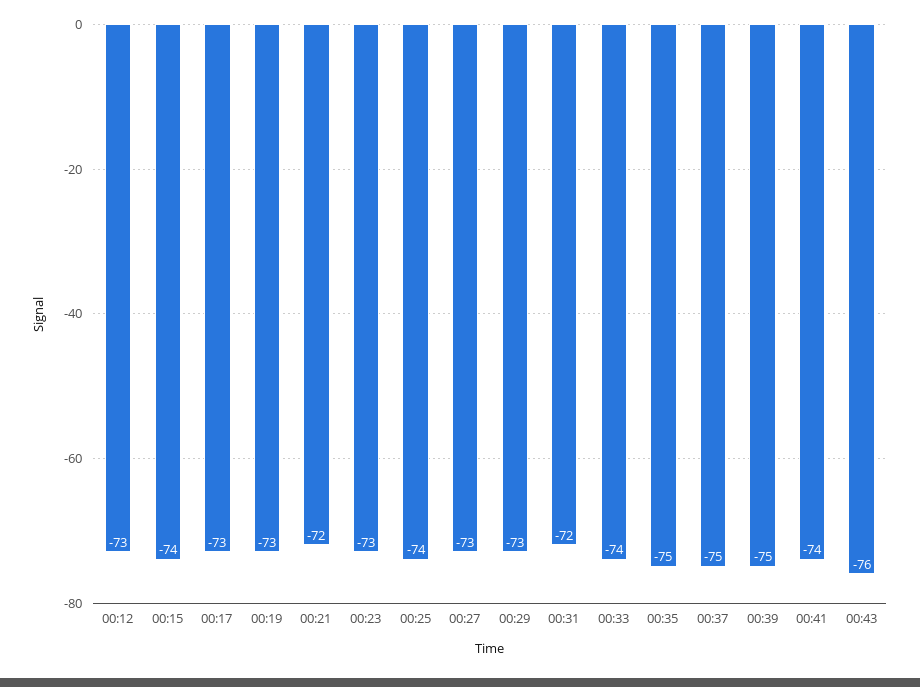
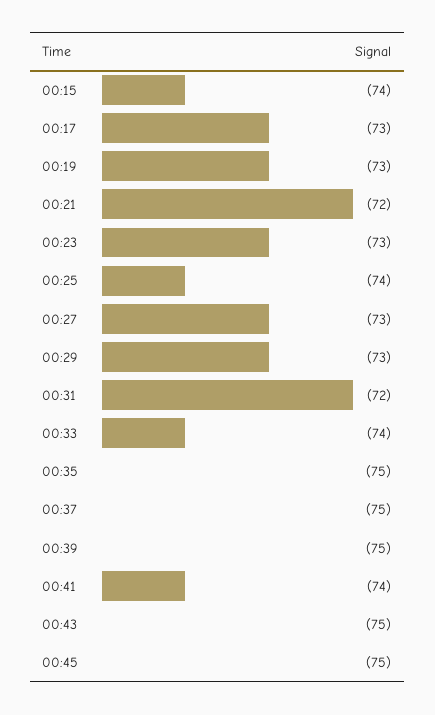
00:12: -73 -> none
00:43: -76 -> -75
00:45: none -> -75

